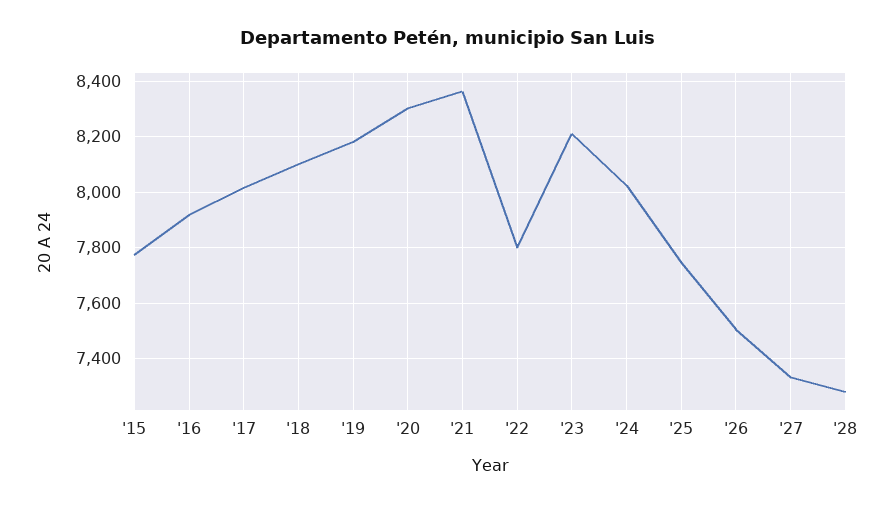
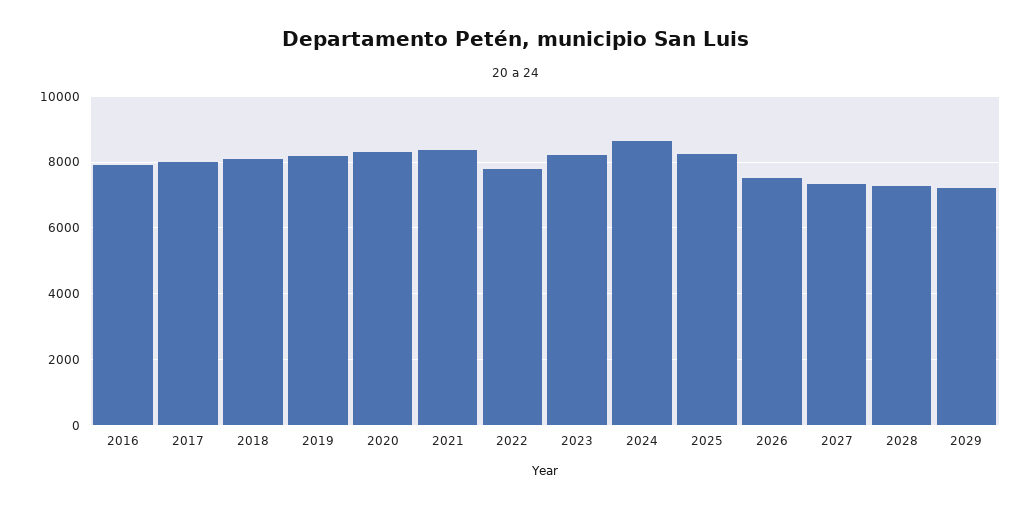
'15: 7775 -> none
'24: 8025 -> 8600
'25: 7750 -> 8200
2029: none -> 7200

